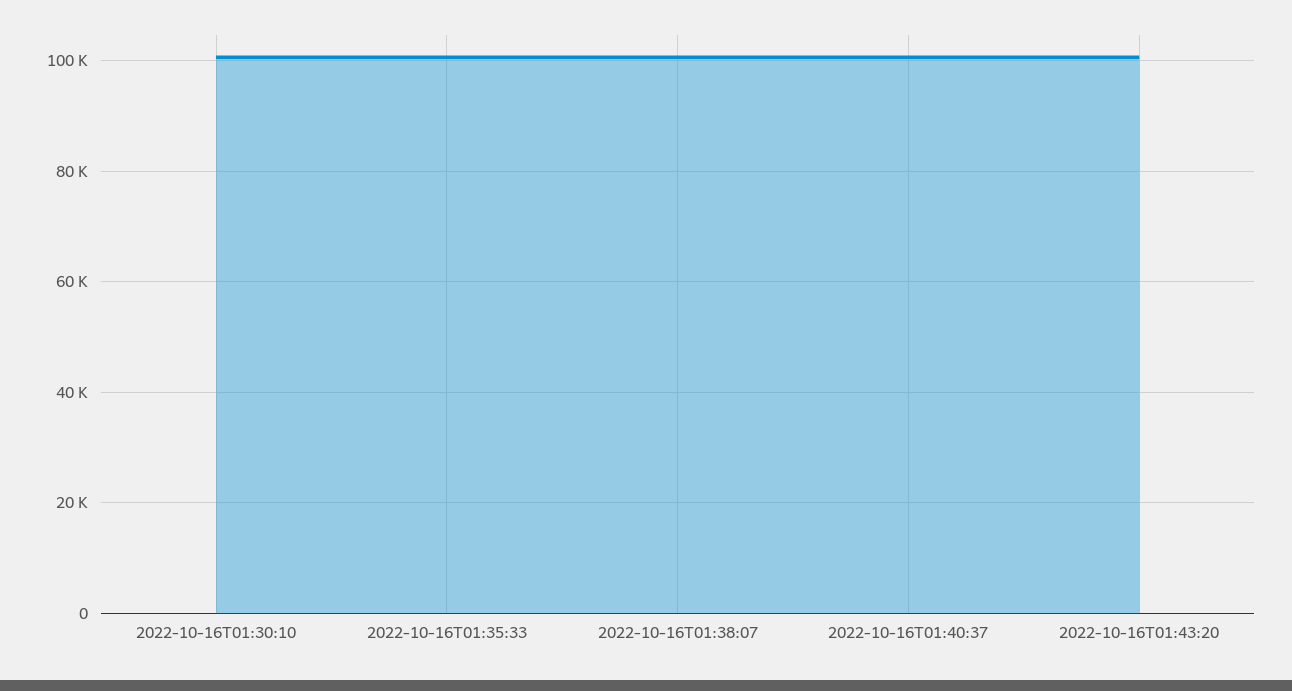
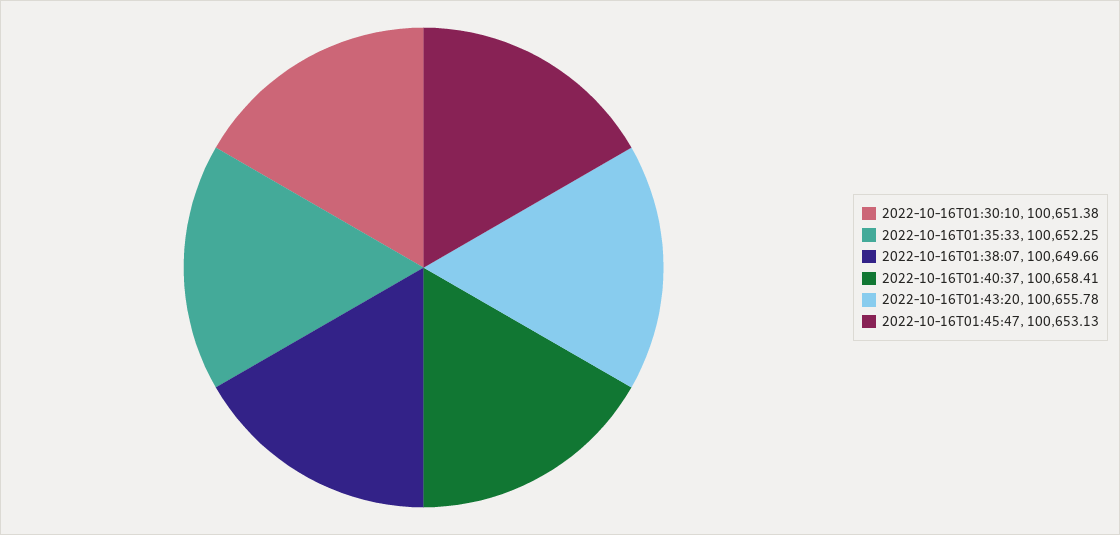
2022-10-16T01:45:47: none -> 100653.13

